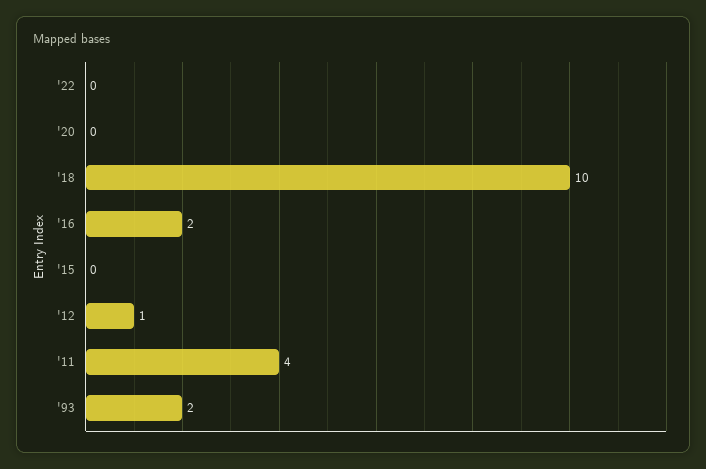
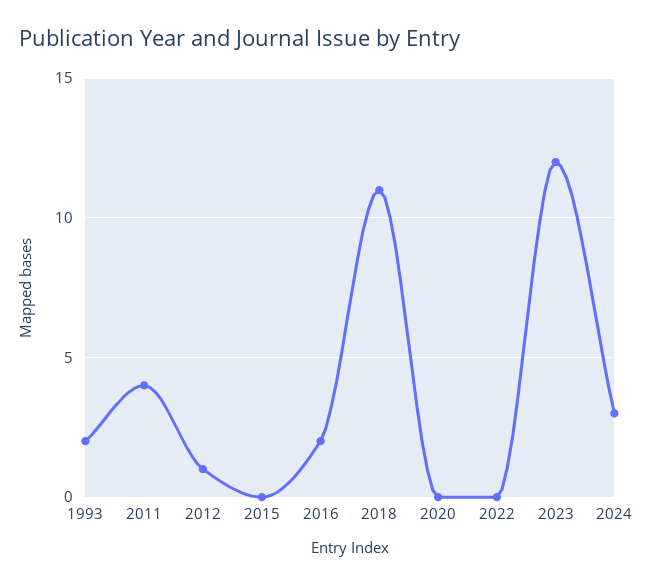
'18: 10 -> 11
2023: none -> 12
2024: none -> 3

